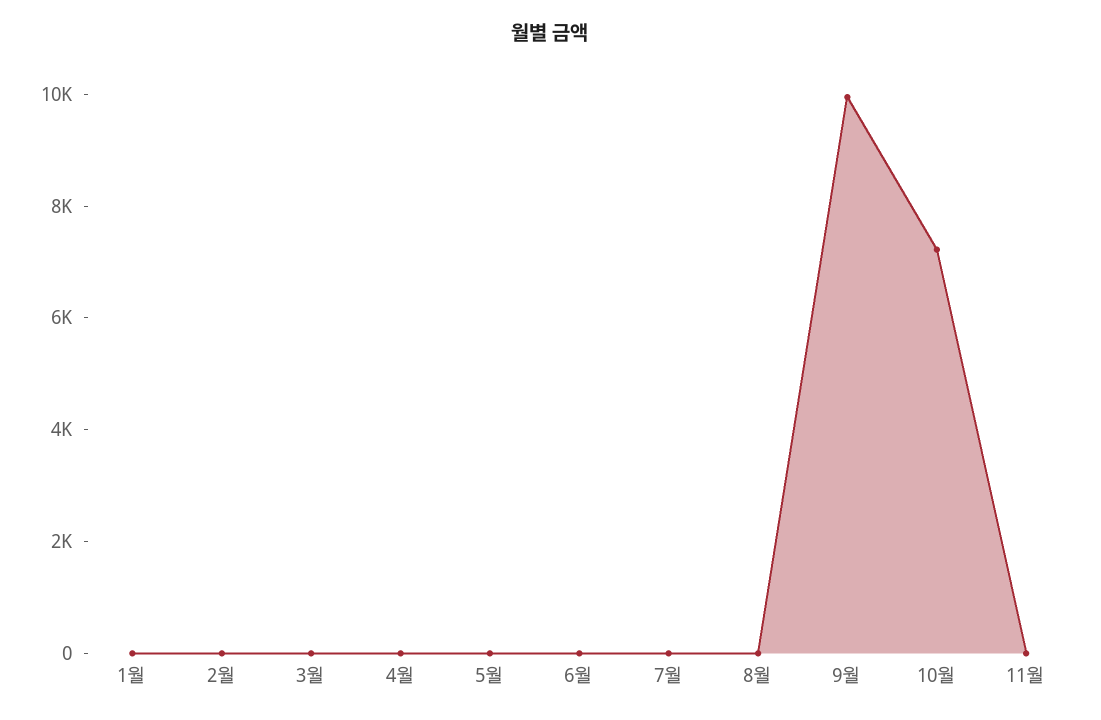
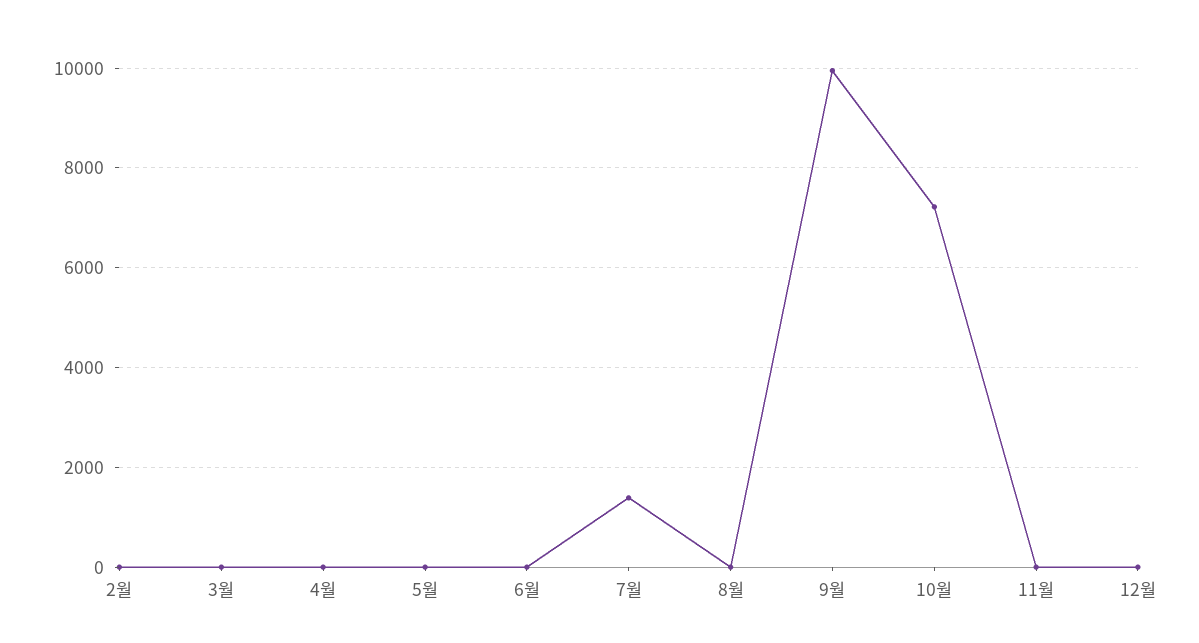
1월: 0 -> none
7월: 0 -> 1400
12월: none -> 0

